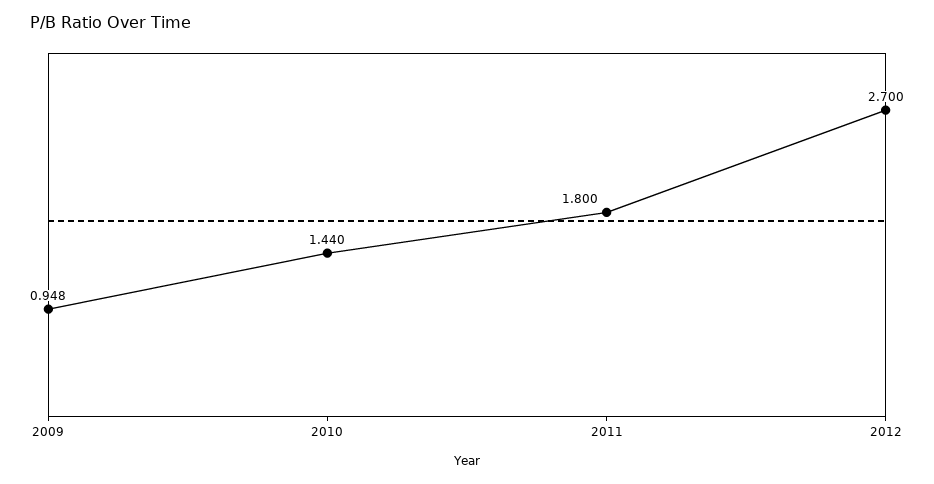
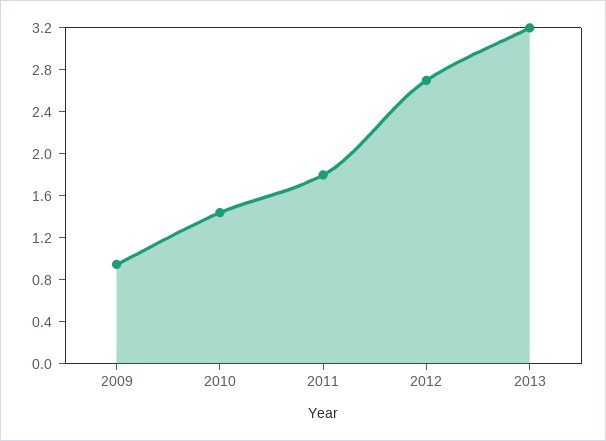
2013: none -> 3.2

